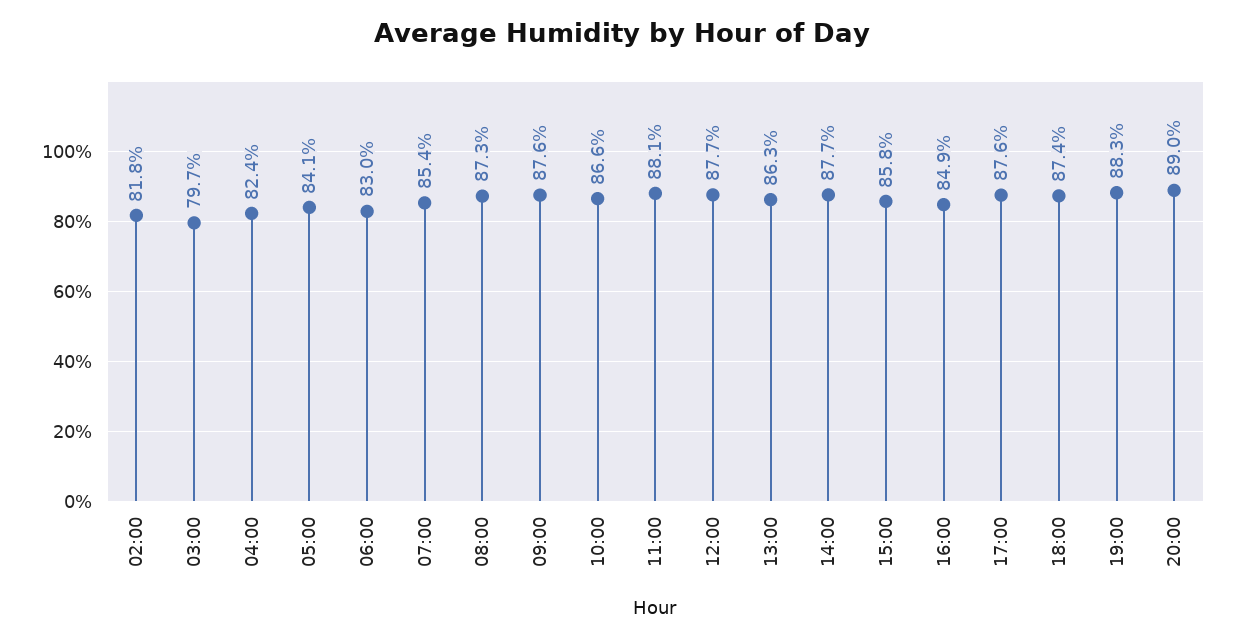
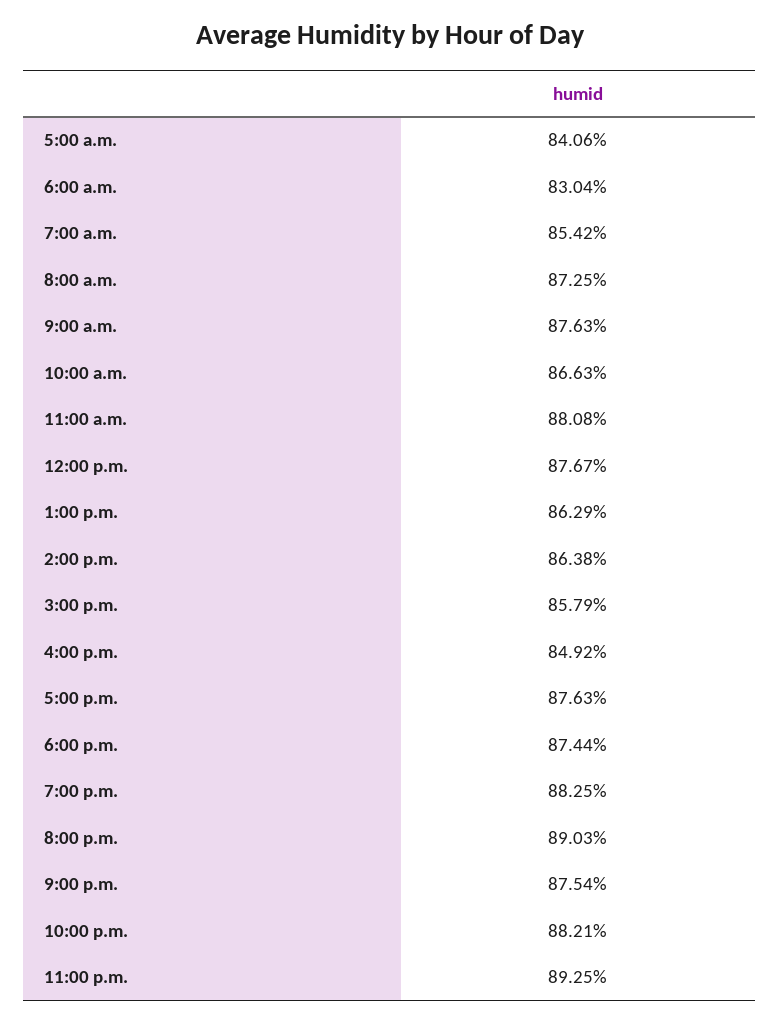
02:00: 81.8 -> none
03:00: 79.7 -> none
04:00: 82.4 -> none
14:00: 87.7 -> 86.38
9:00 p.m.: none -> 87.54
10:00 p.m.: none -> 88.21
11:00 p.m.: none -> 89.25

